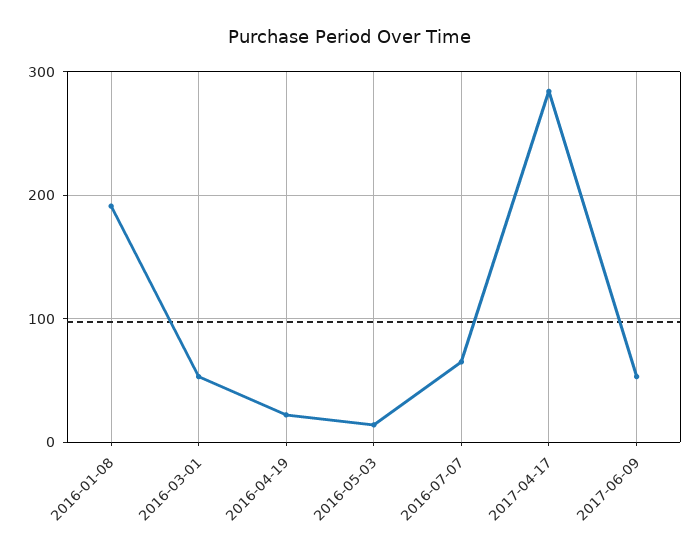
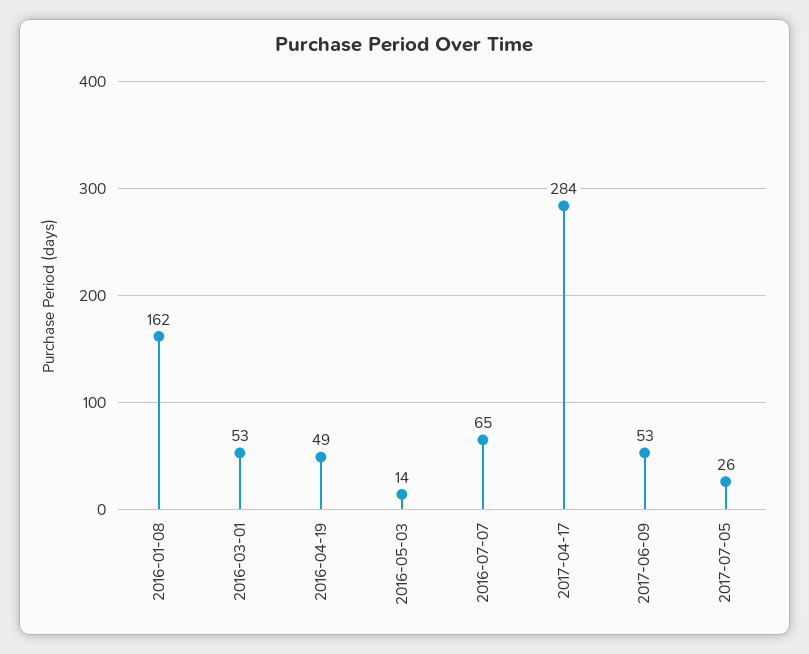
2016-01-08: 190 -> 162
2016-04-19: 20 -> 49
2017-07-05: none -> 26

